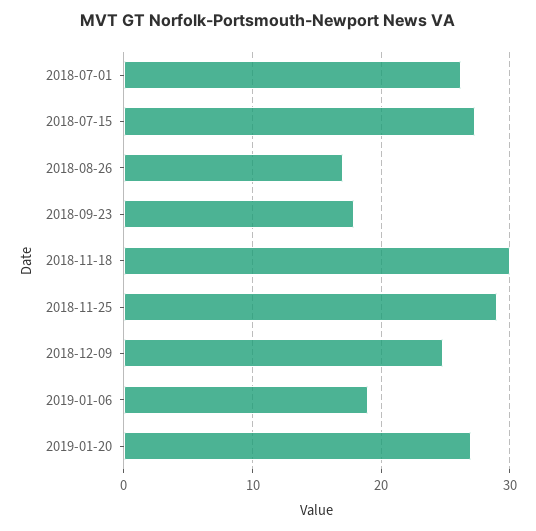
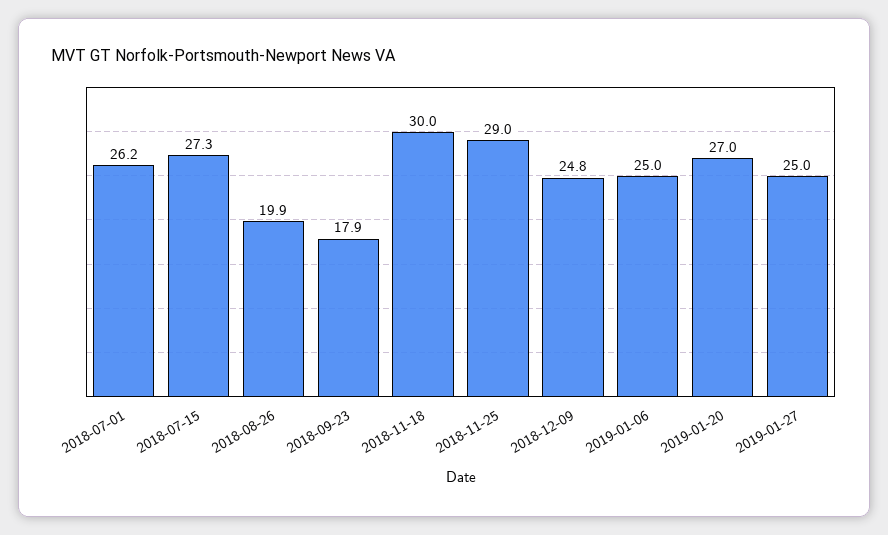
2018-08-26: 17 -> 19.9
2019-01-06: 19 -> 25
2019-01-27: none -> 25

